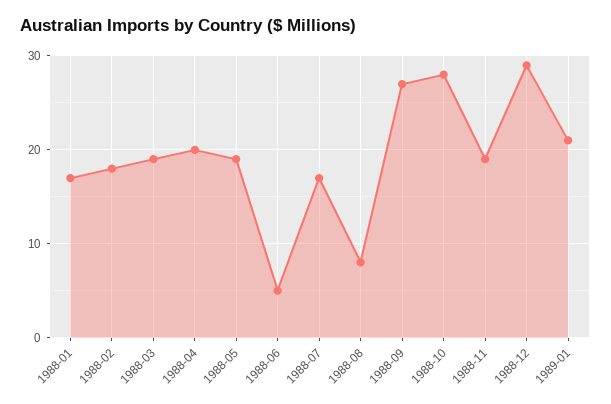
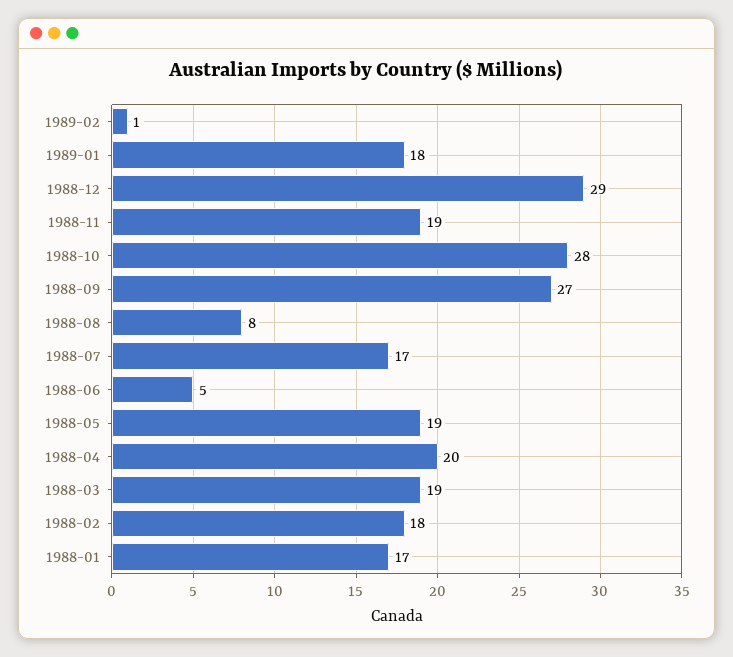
1989-01: 21 -> 18
1989-02: none -> 1

